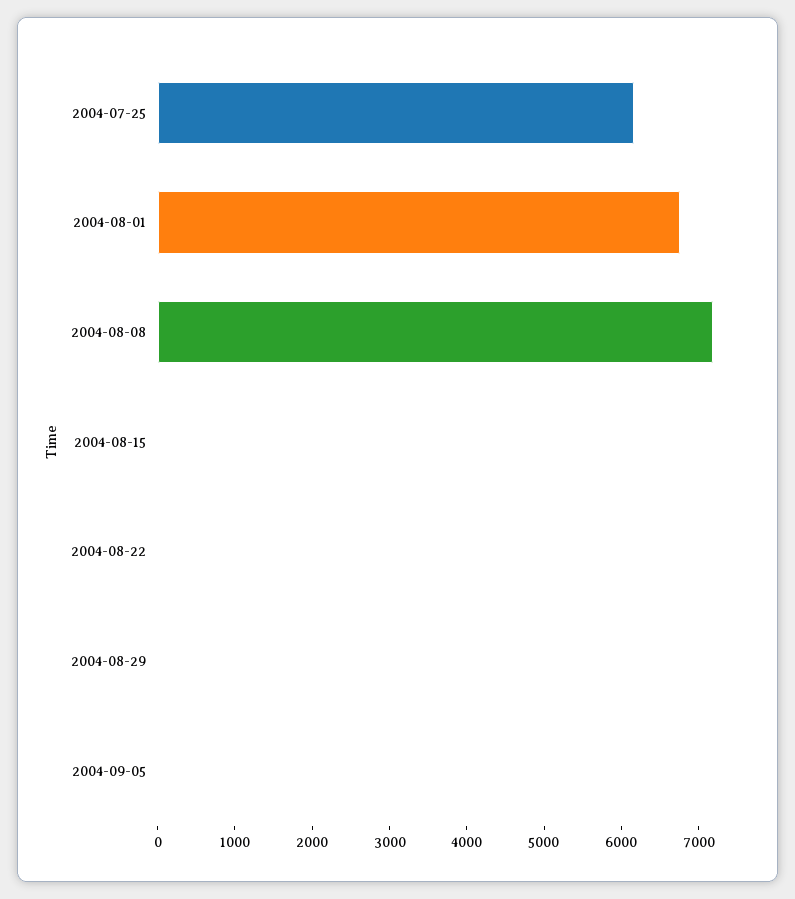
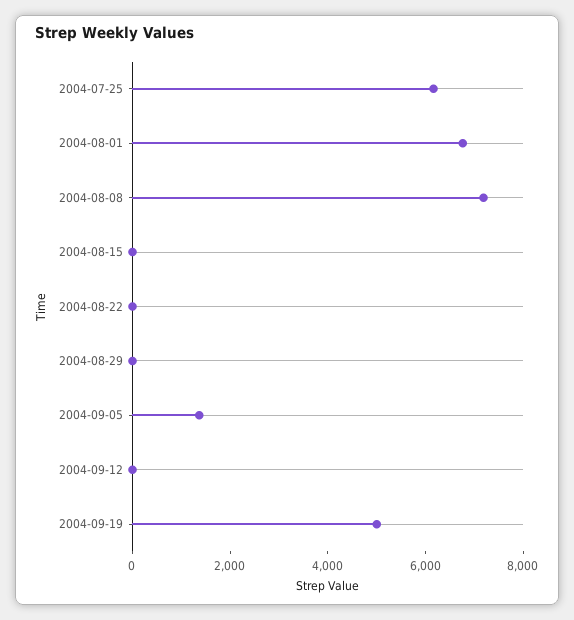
2004-09-05: 0 -> 1500
2004-09-12: none -> 0
2004-09-19: none -> 5000

